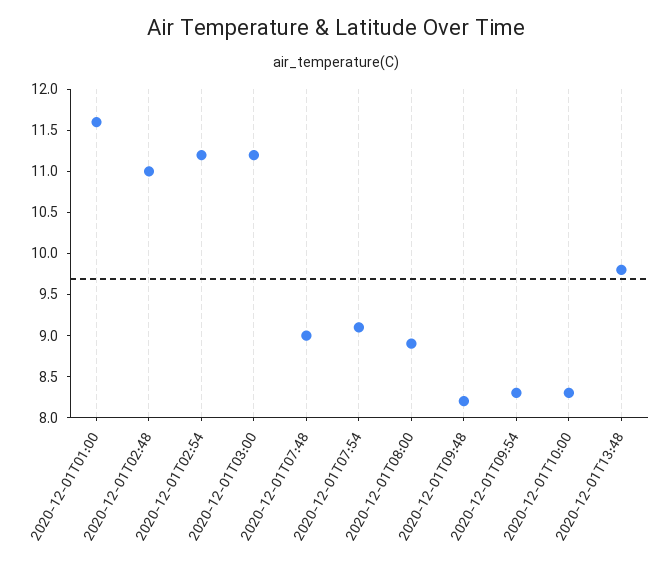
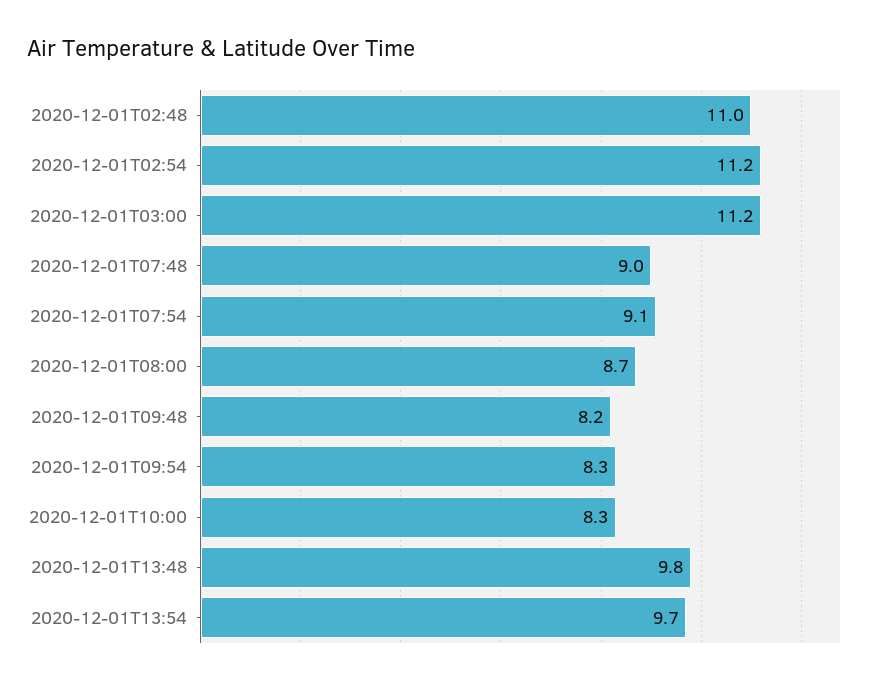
2020-12-01T01:00: 11.6 -> none
2020-12-01T08:00: 8.9 -> 8.7
2020-12-01T13:54: none -> 9.7

